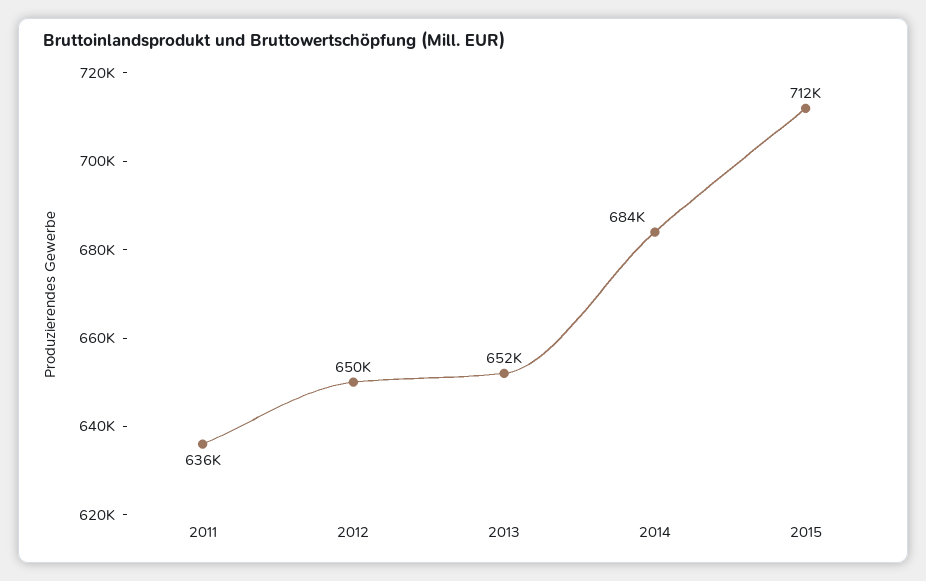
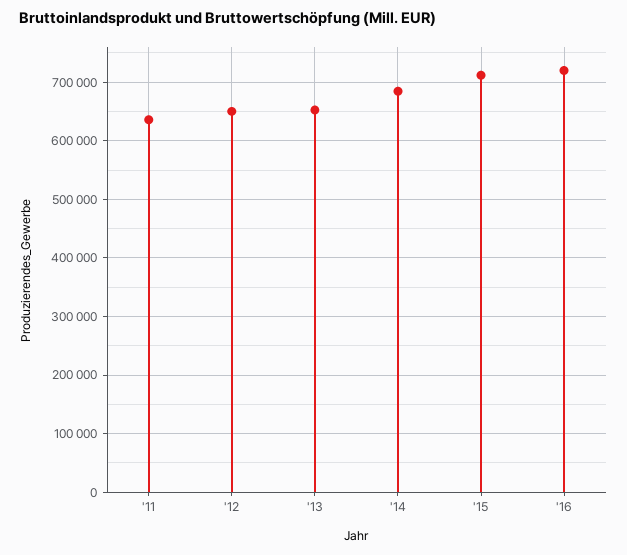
'16: none -> 720000

